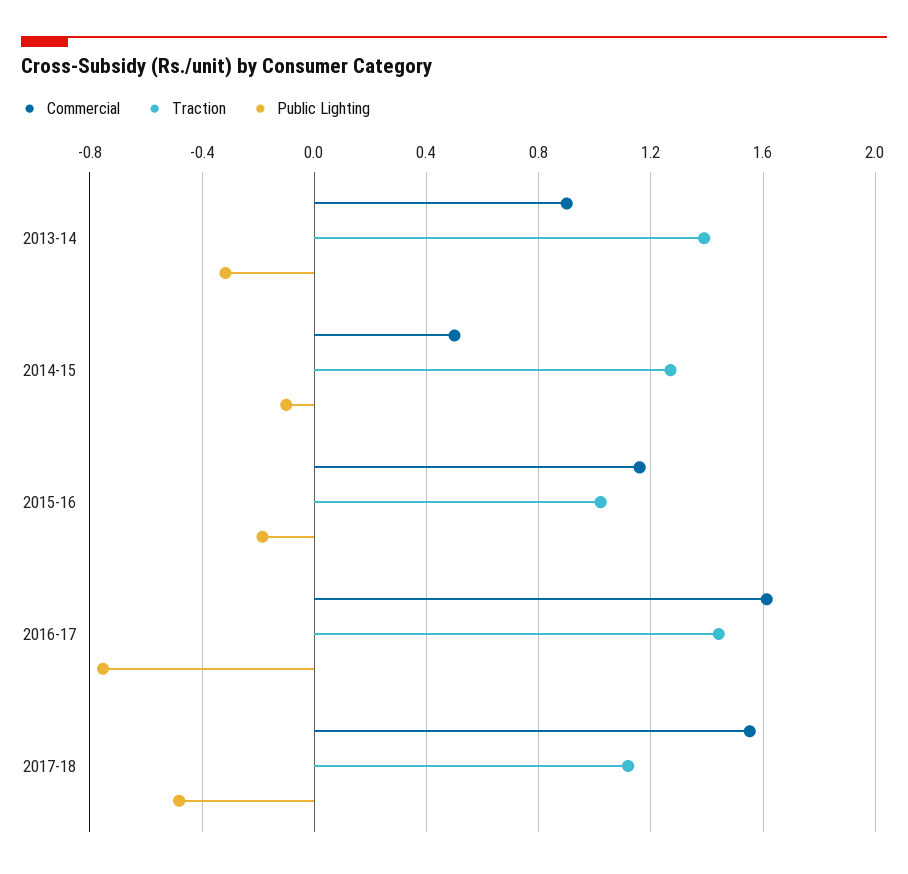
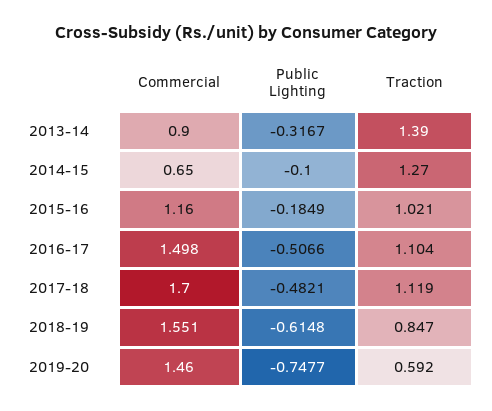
Commercial, 2014-15: 0.5 -> 0.65
Commercial, 2016-17: 1.6 -> 1.498
Traction, 2016-17: 1.45 -> 1.104
Public Lighting, 2016-17: -0.75 -> -0.5066
Commercial, 2017-18: 1.55 -> 1.7
Commercial, 2018-19: none -> 1.551
Public Lighting, 2018-19: none -> -0.6148
Traction, 2018-19: none -> 0.847
Commercial, 2019-20: none -> 1.46
Public Lighting, 2019-20: none -> -0.7477
Traction, 2019-20: none -> 0.592

